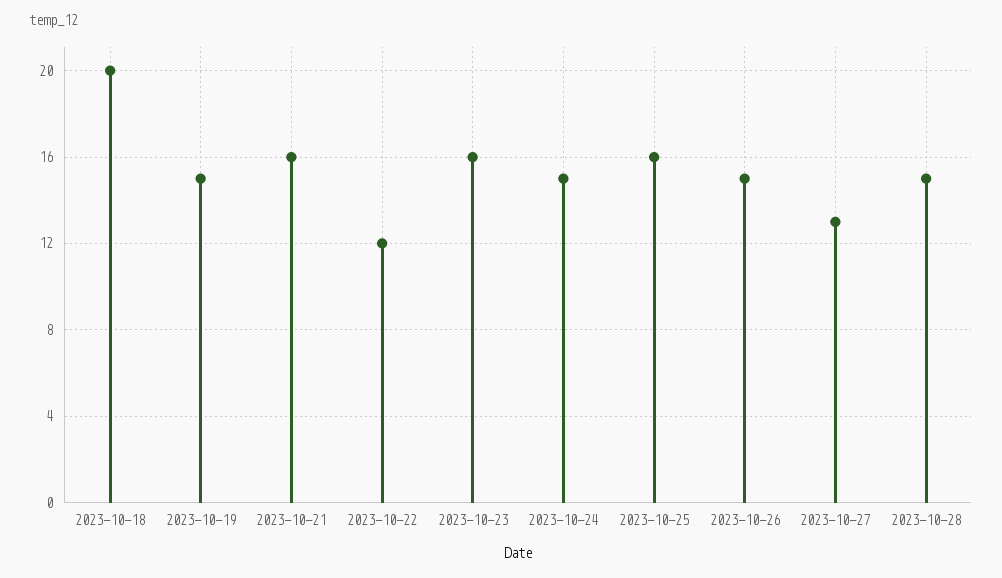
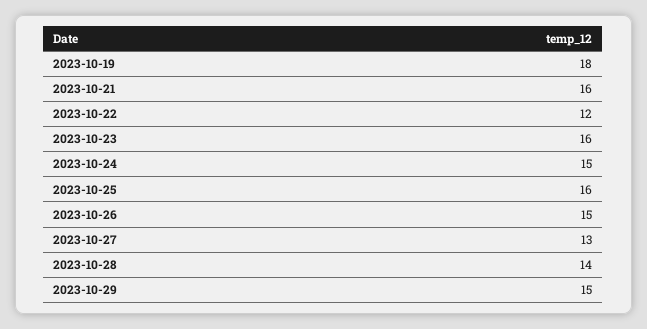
2023-10-18: 20 -> none
2023-10-19: 15 -> 18
2023-10-28: 15 -> 14
2023-10-29: none -> 15

